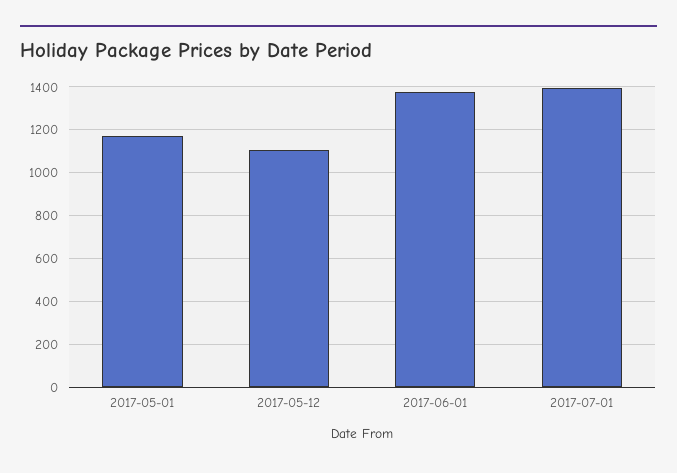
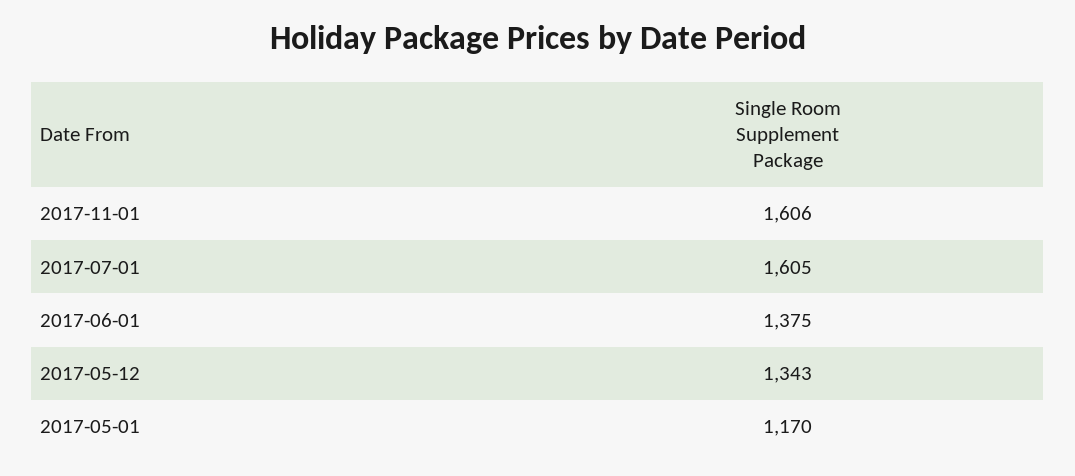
2017-05-12: 1100 -> 1343
2017-07-01: 1400 -> 1605
2017-11-01: none -> 1606

